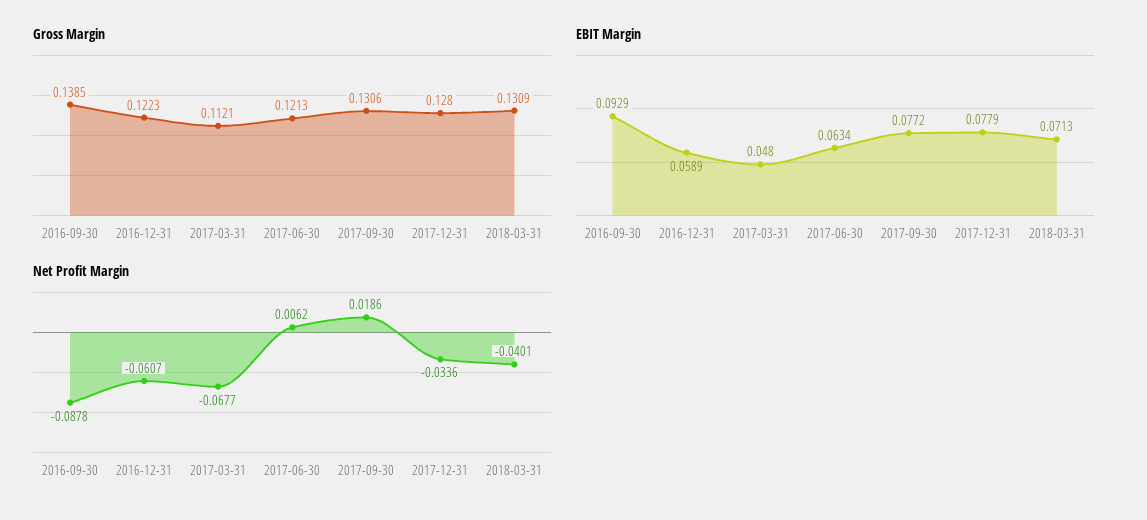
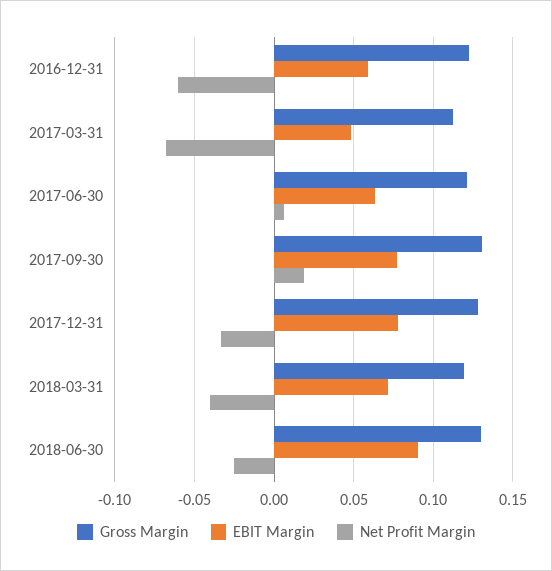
Gross Margin, 2016-09-30: 0.1385 -> none
Gross Margin, 2018-03-31: 0.1309 -> 0.12
EBIT Margin, 2016-09-30: 0.0929 -> none
Net Profit Margin, 2016-09-30: -0.0878 -> none
Gross Margin, 2018-06-30: none -> 0.13
EBIT Margin, 2018-06-30: none -> 0.09
Net Profit Margin, 2018-06-30: none -> -0.025

